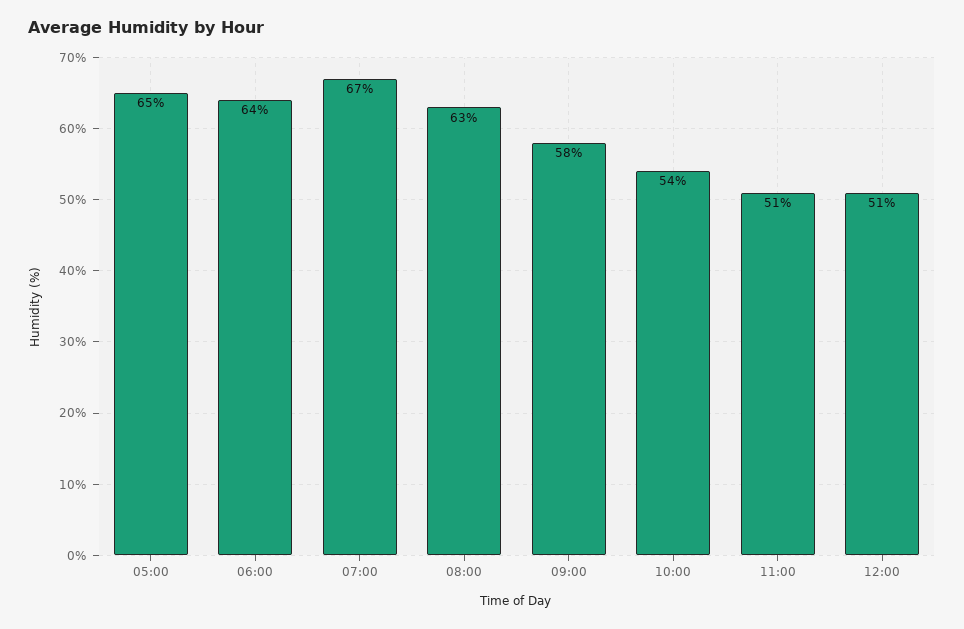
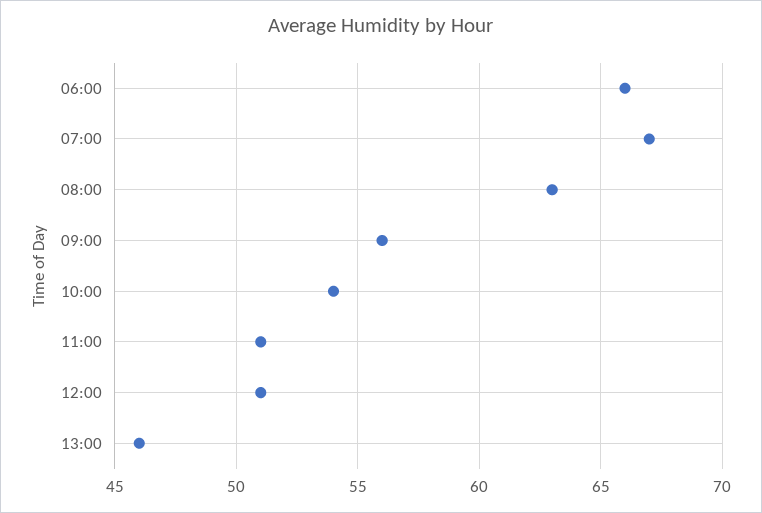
05:00: 65 -> none
06:00: 64 -> 66
09:00: 58 -> 56
13:00: none -> 46

